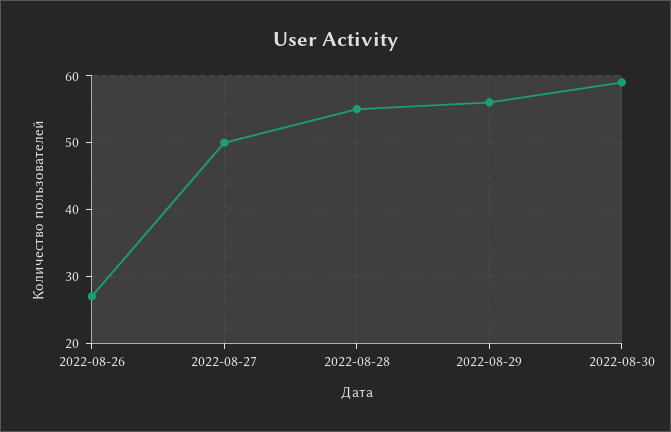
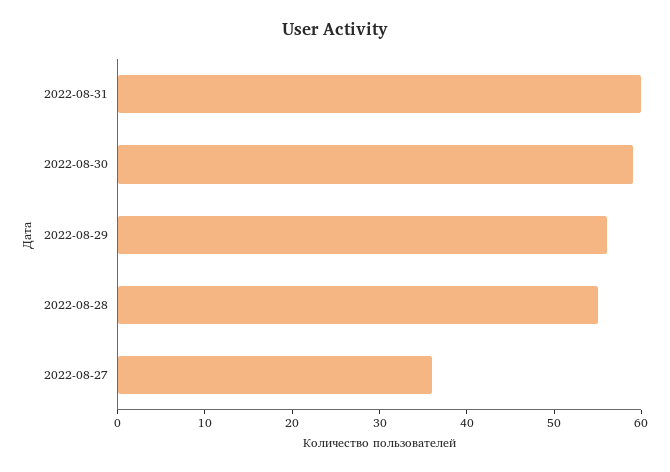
2022-08-26: 27 -> none
2022-08-27: 50 -> 36
2022-08-31: none -> 60

